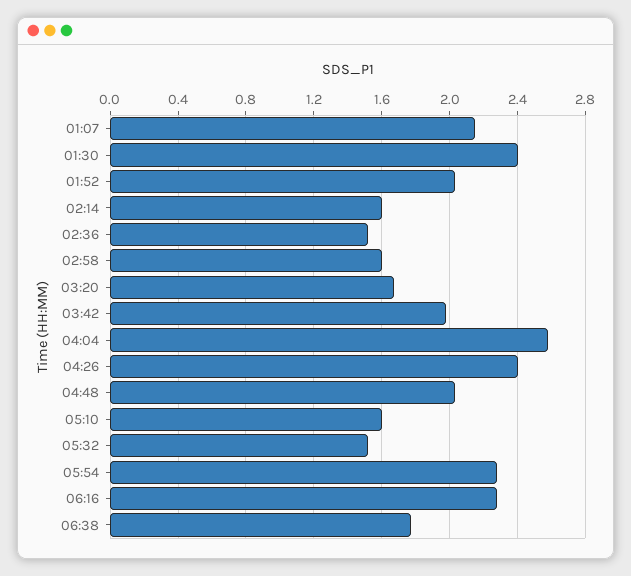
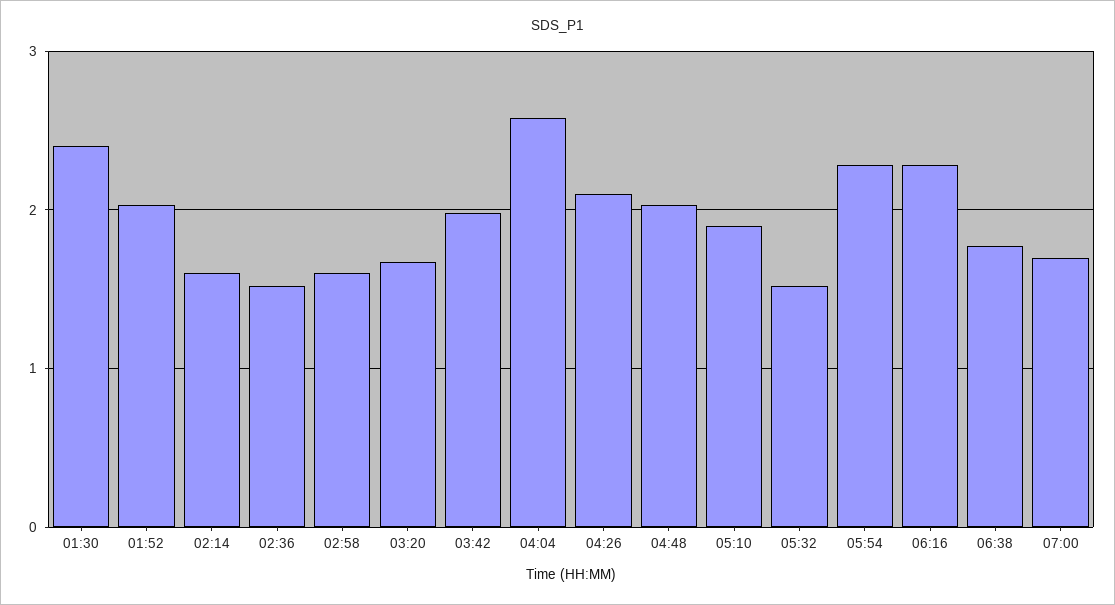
01:07: 2.15 -> none
04:26: 2.4 -> 2.1
05:10: 1.6 -> 1.9
07:00: none -> 1.7

